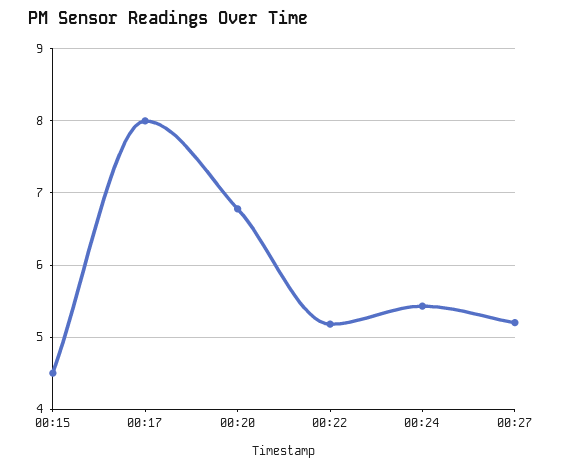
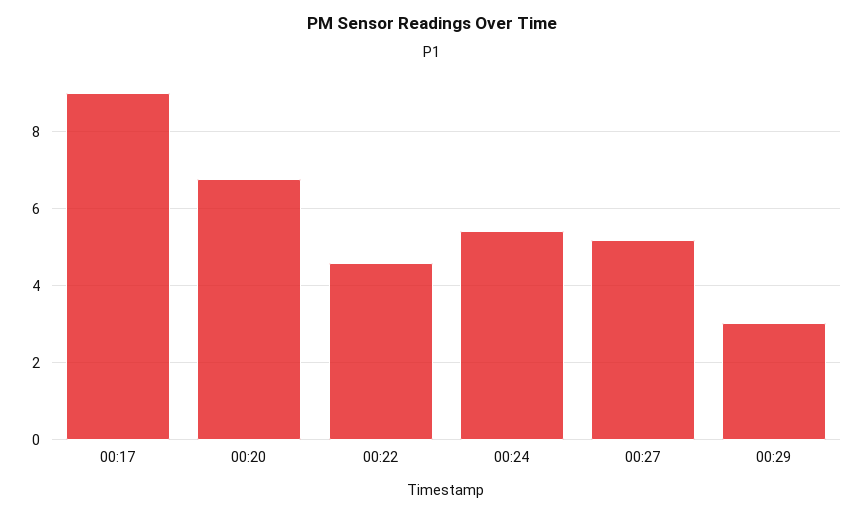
00:15: 4.5 -> none
00:17: 8 -> 9
00:22: 5.2 -> 4.6
00:29: none -> 3

